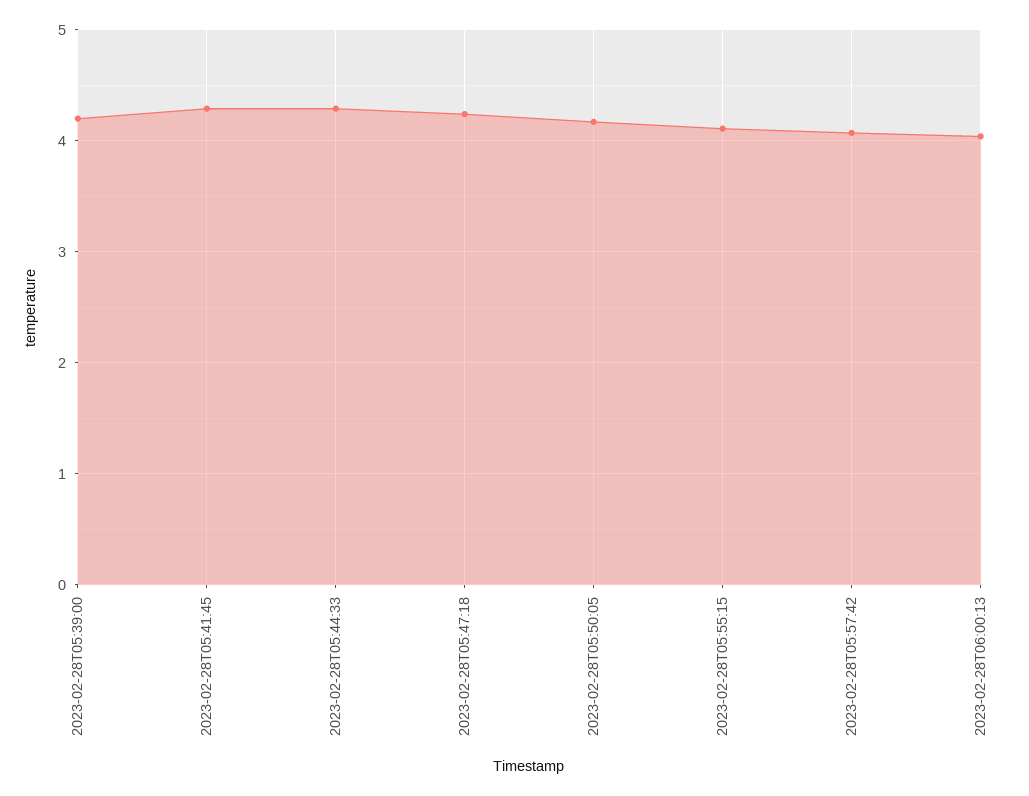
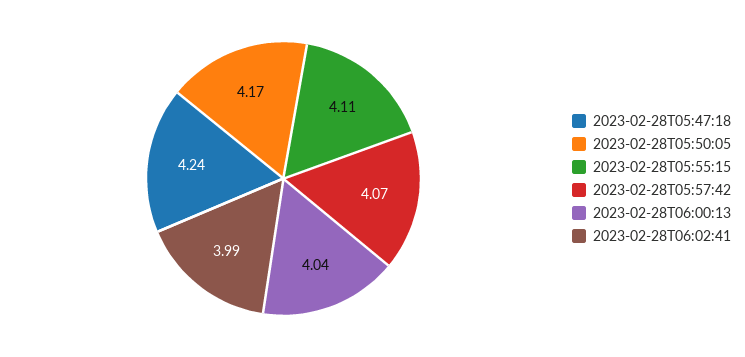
2023-02-28T05:39:00: 4.2 -> none
2023-02-28T05:41:45: 4.3 -> none
2023-02-28T05:44:33: 4.3 -> none
2023-02-28T06:02:41: none -> 3.99

